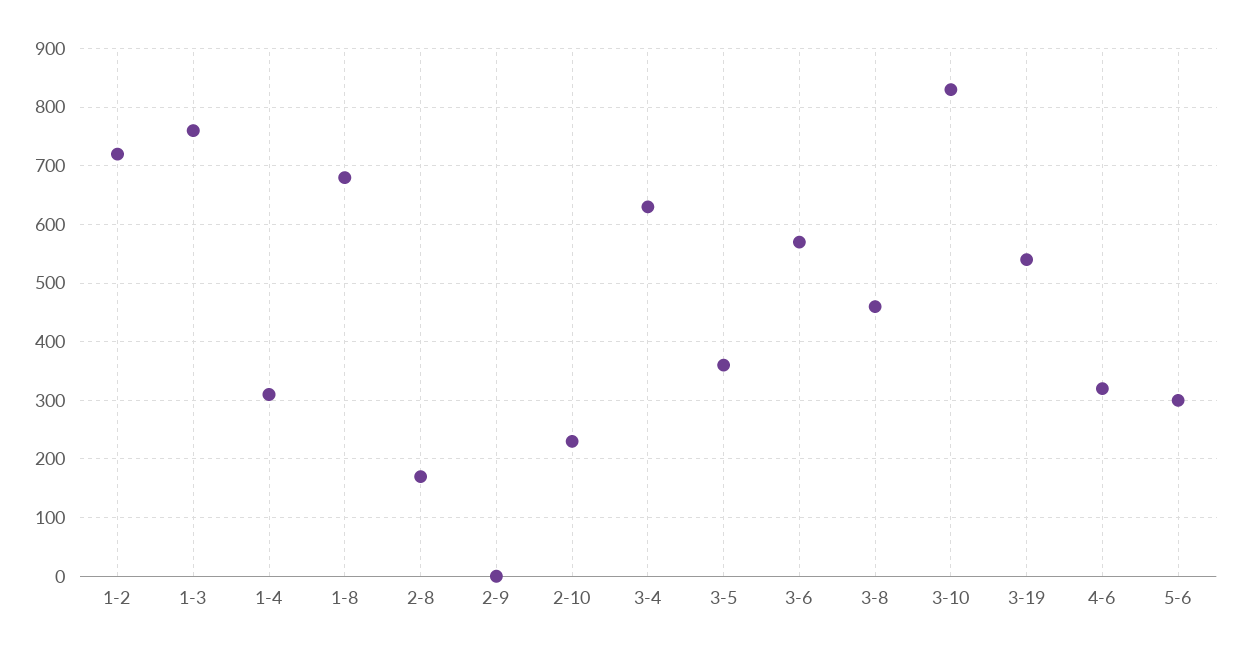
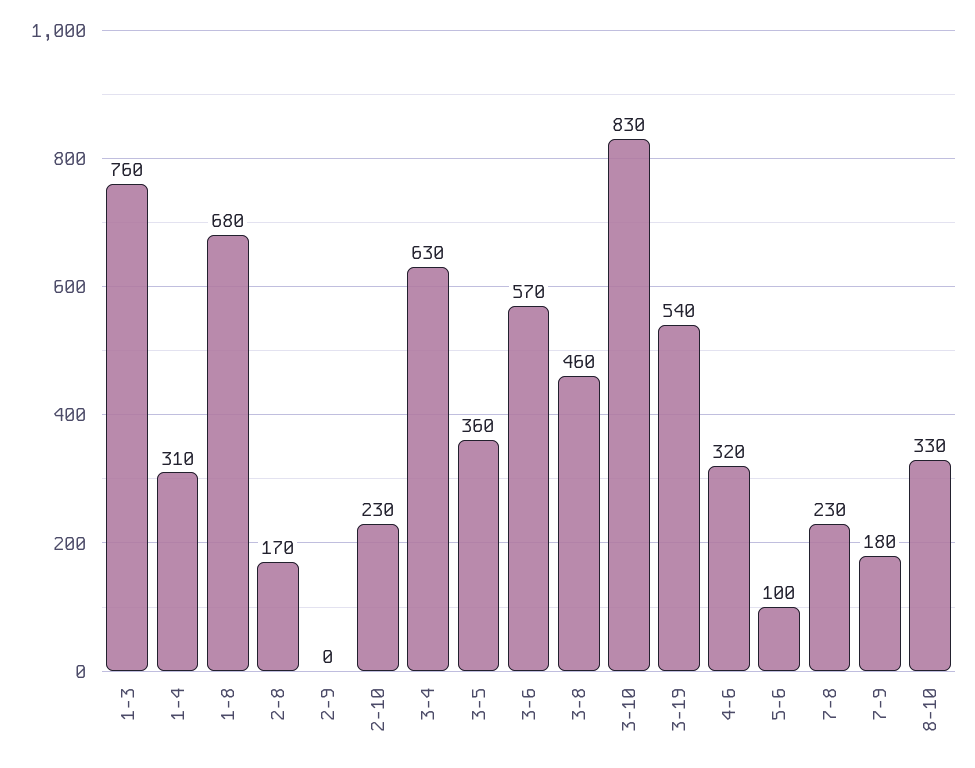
1-2: 720 -> none
5-6: 300 -> 100
7-8: none -> 230
7-9: none -> 180
8-10: none -> 330

